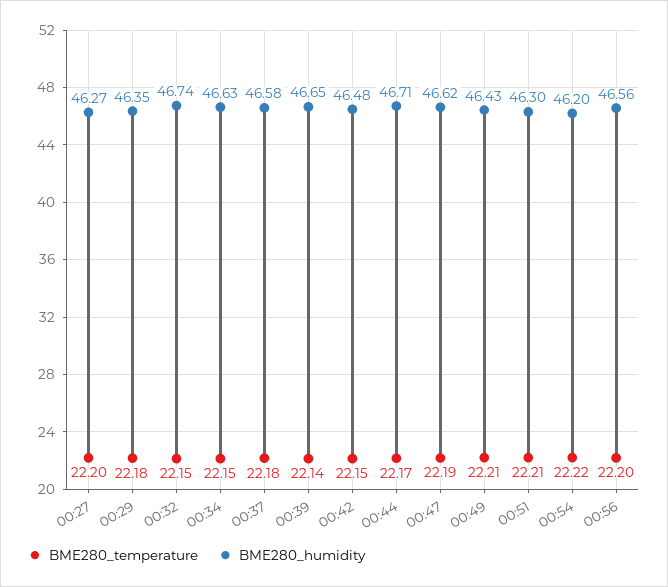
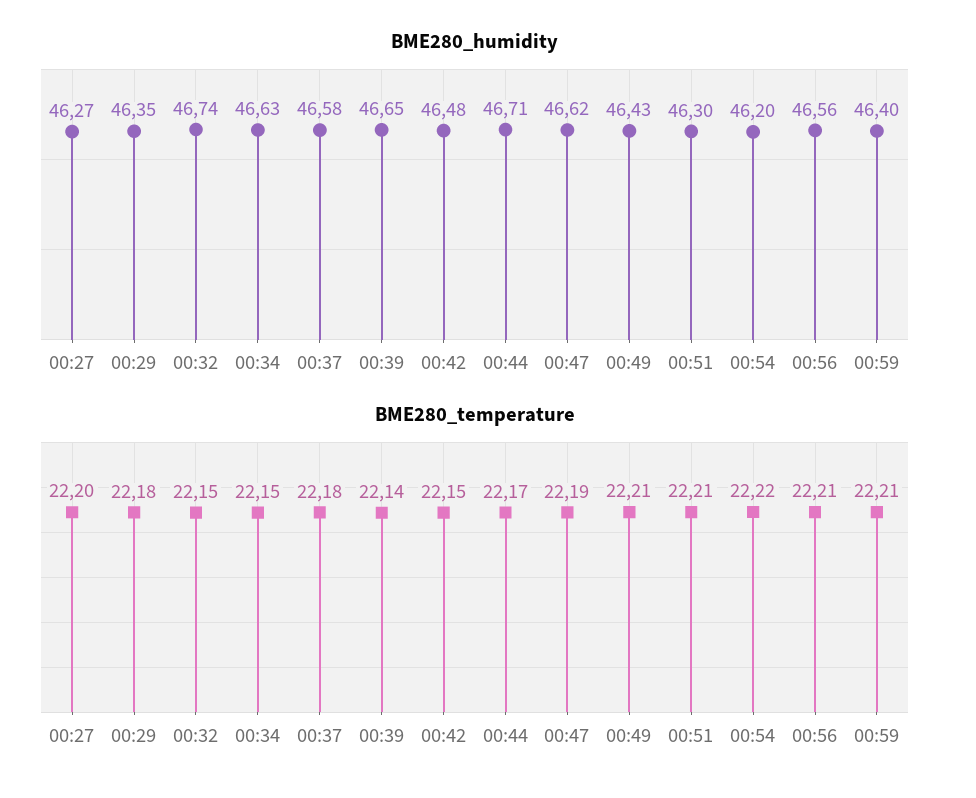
BME280_temperature, 00:56: 22.2 -> 22.21
BME280_humidity, 00:59: none -> 46.4
BME280_temperature, 00:59: none -> 22.21

